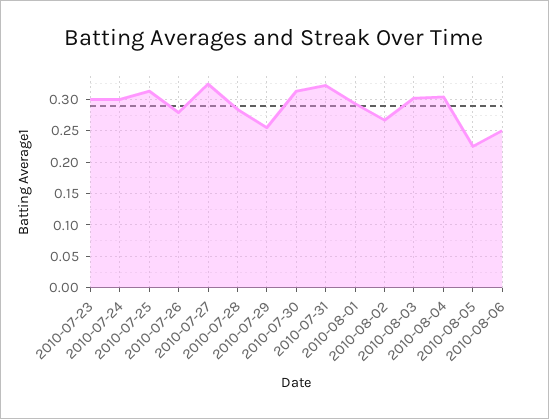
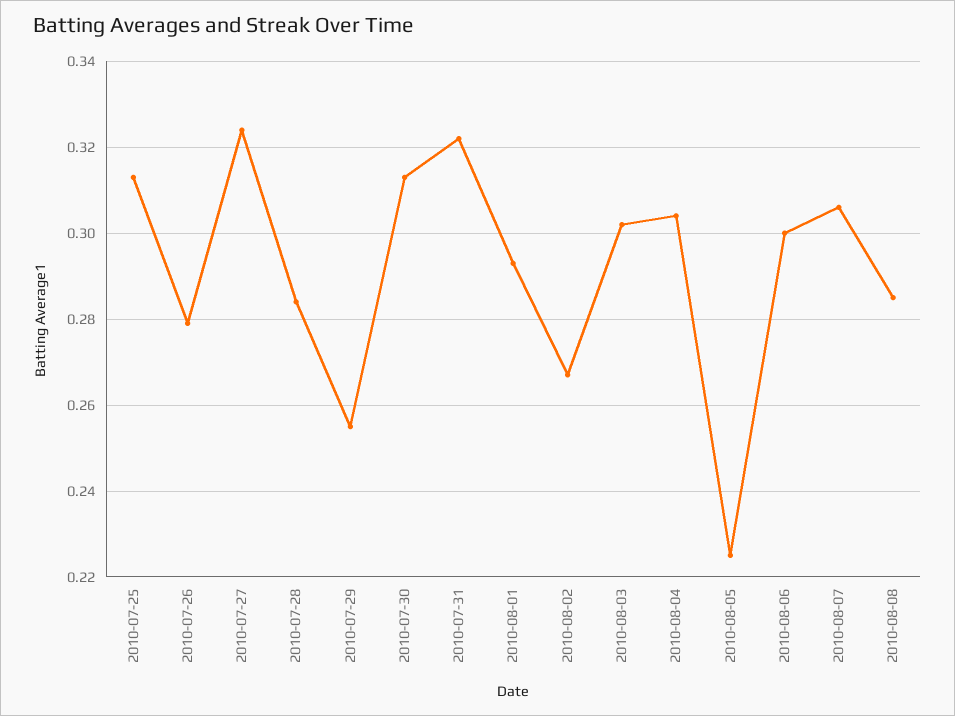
2010-07-23: 0.3 -> none
2010-07-24: 0.3 -> none
2010-08-06: 0.25 -> 0.3
2010-08-07: none -> 0.305
2010-08-08: none -> 0.285

